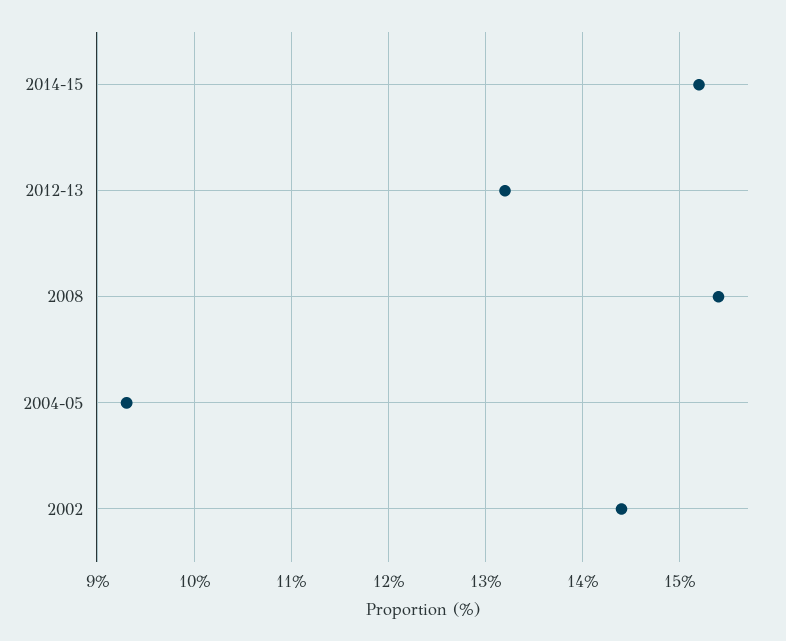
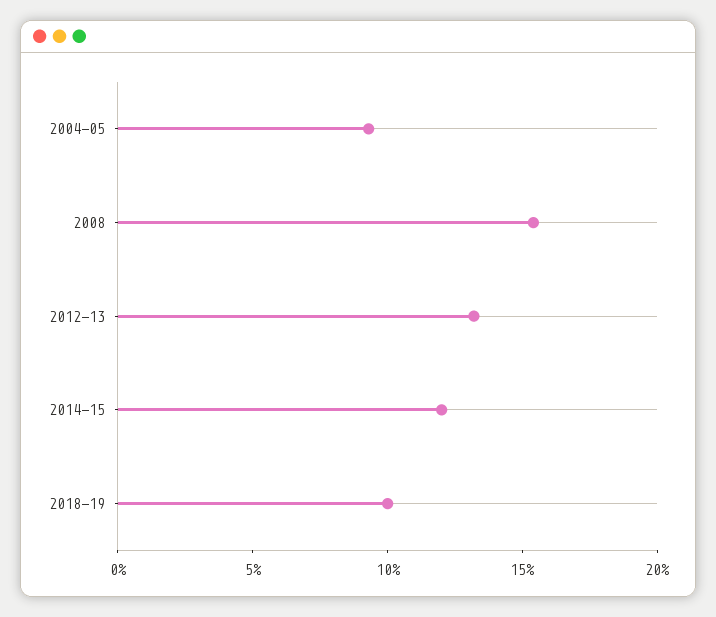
2014-15: 15.2 -> 12
2002: 14.4 -> none
2018-19: none -> 10

